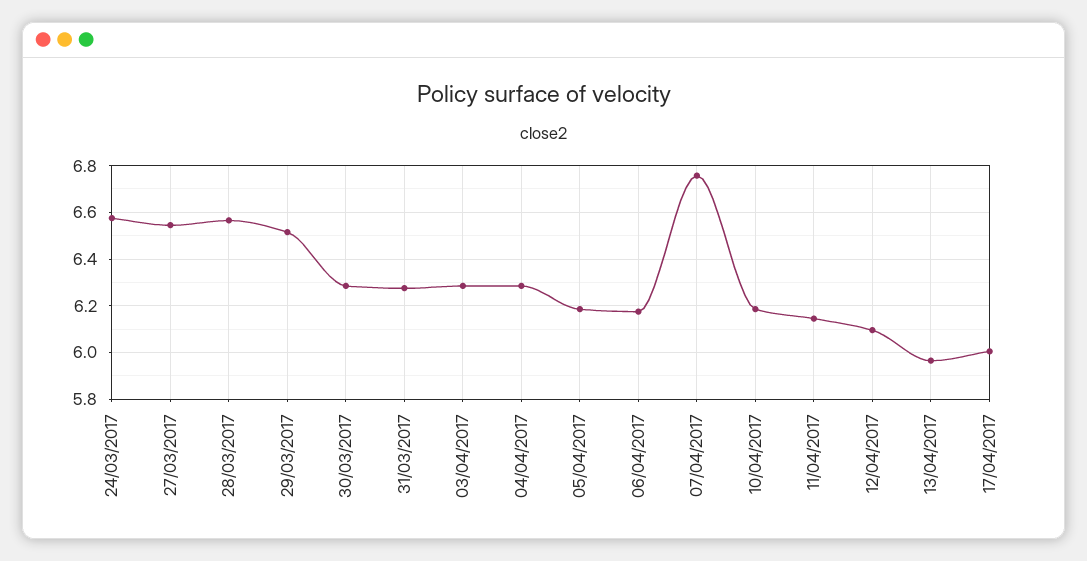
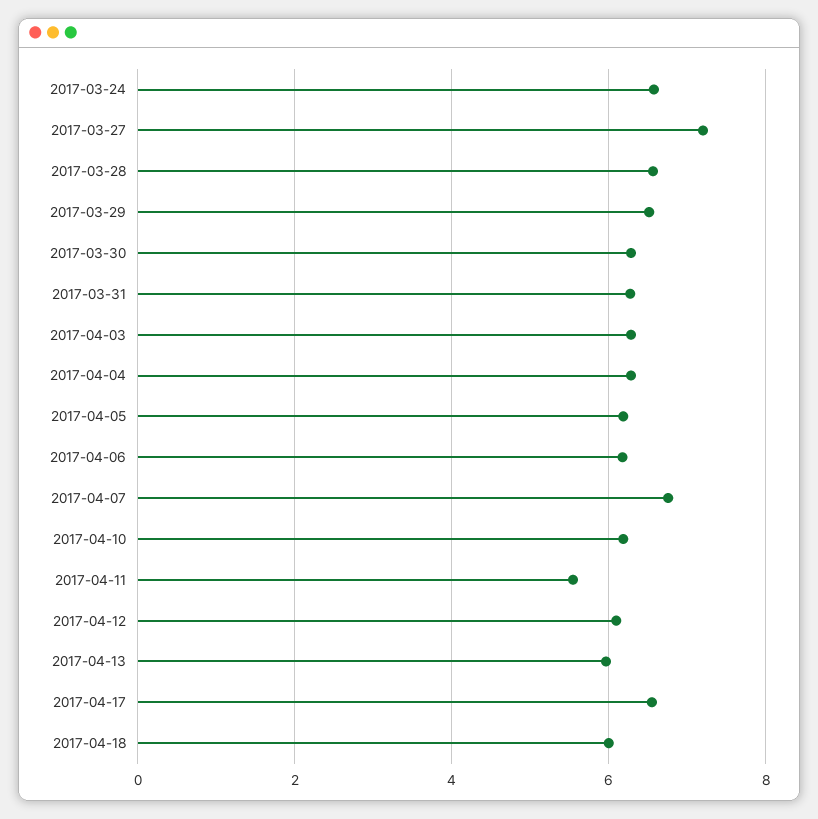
27/03/2017: 6.55 -> 7.2
11/04/2017: 6.15 -> 5.6
17/04/2017: 6 -> 6.6
2017-04-18: none -> 6

